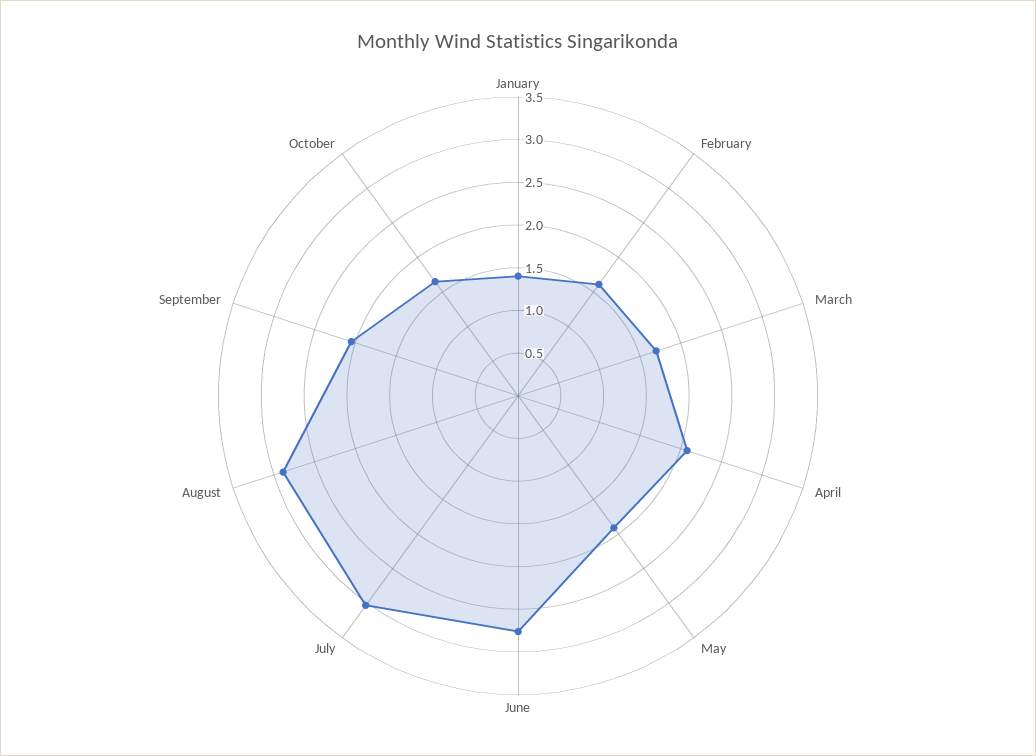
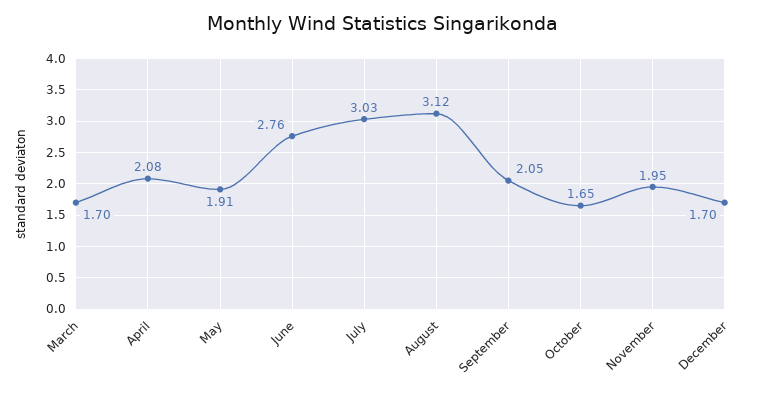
January: 1.4 -> none
February: 1.6 -> none
August: 2.9 -> 3.12
November: none -> 1.95
December: none -> 1.7

